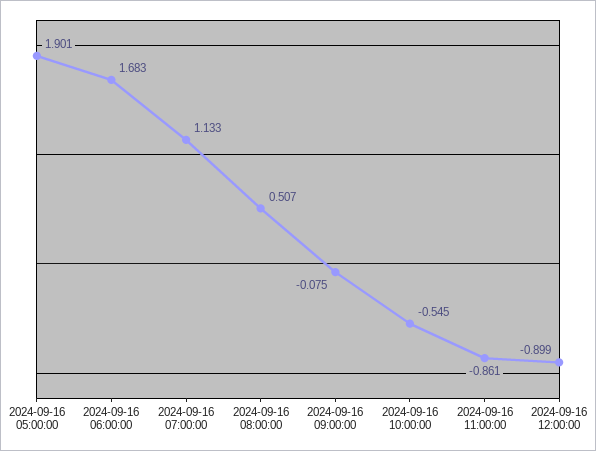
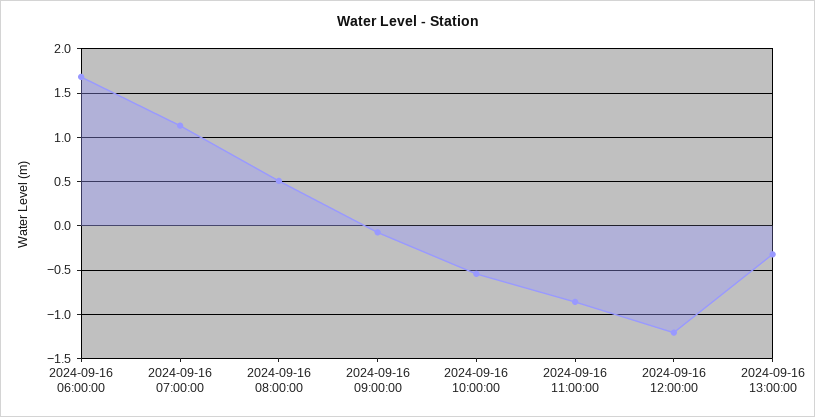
2024-09-16 05:00:00: 1.901 -> none
2024-09-16 12:00:00: -0.899 -> -1.2
2024-09-16 13:00:00: none -> -0.3

